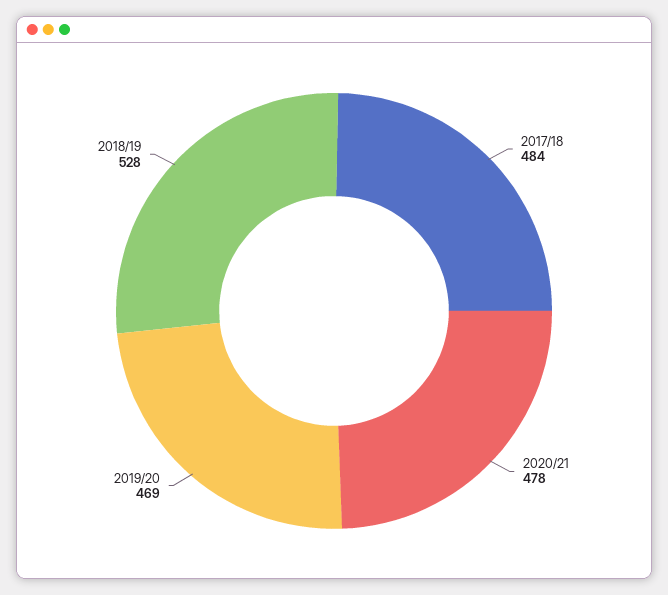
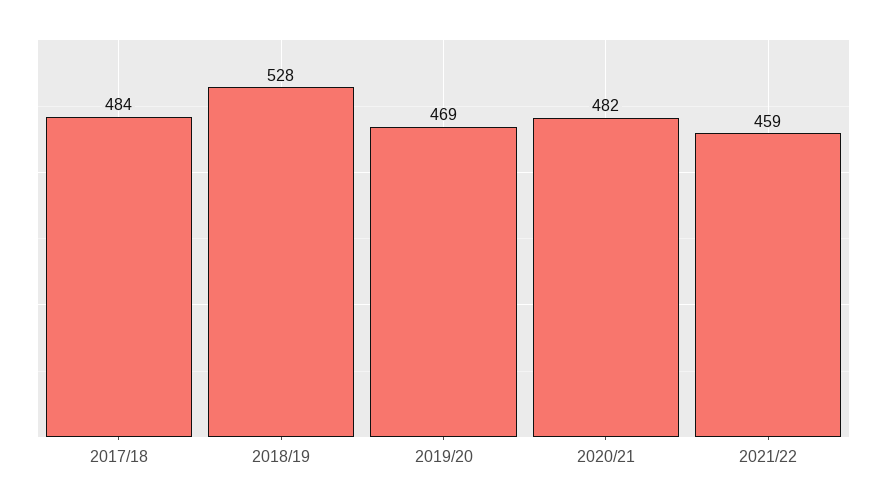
2020/21: 478 -> 482
2021/22: none -> 459

